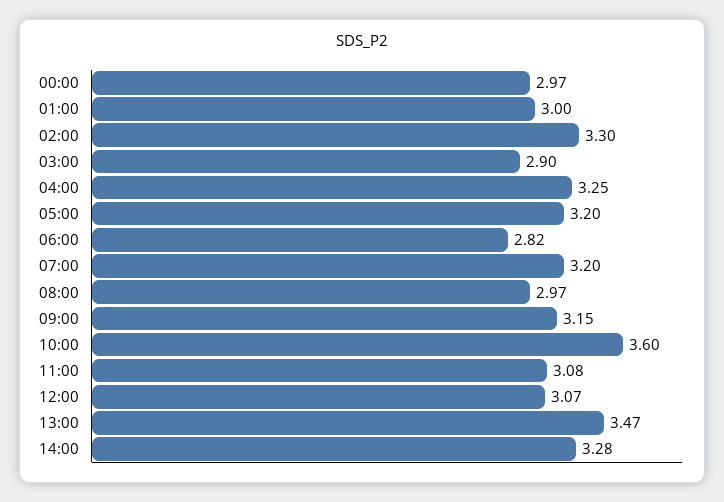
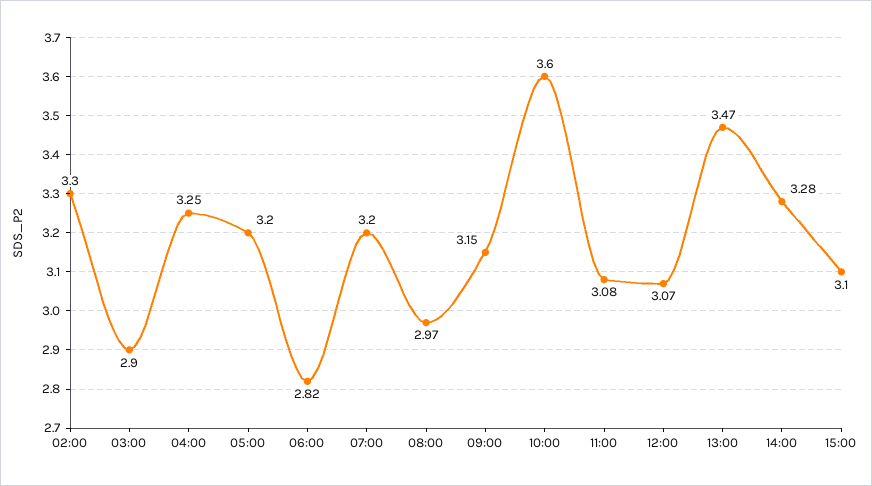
00:00: 2.97 -> none
01:00: 3 -> none
15:00: none -> 3.1

